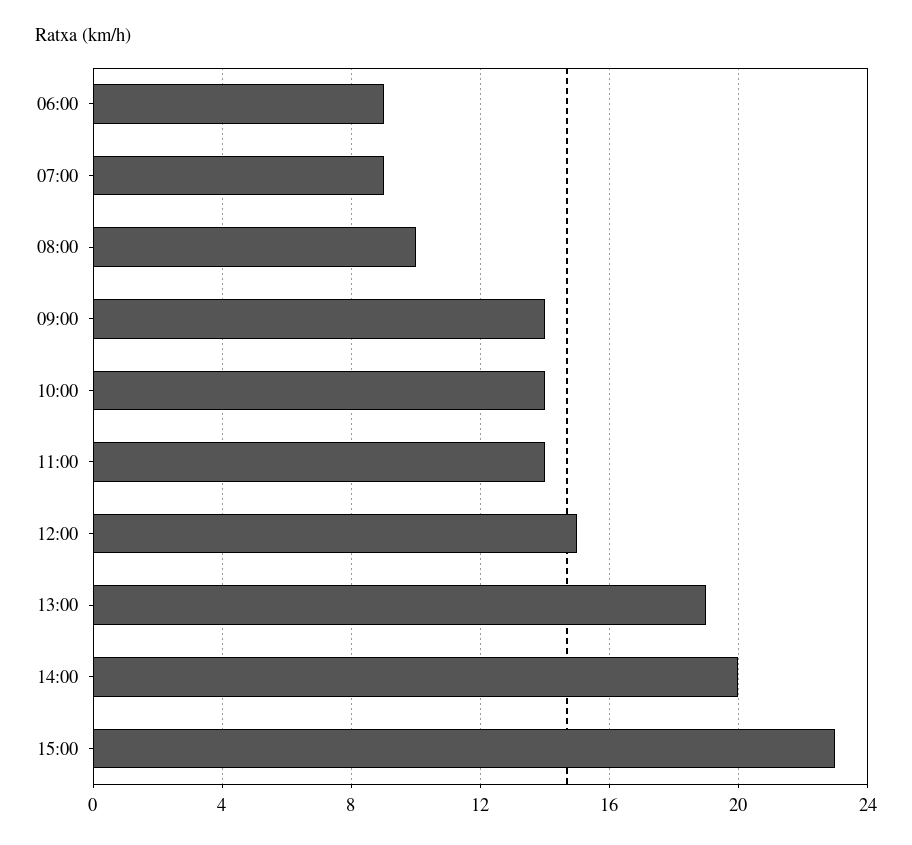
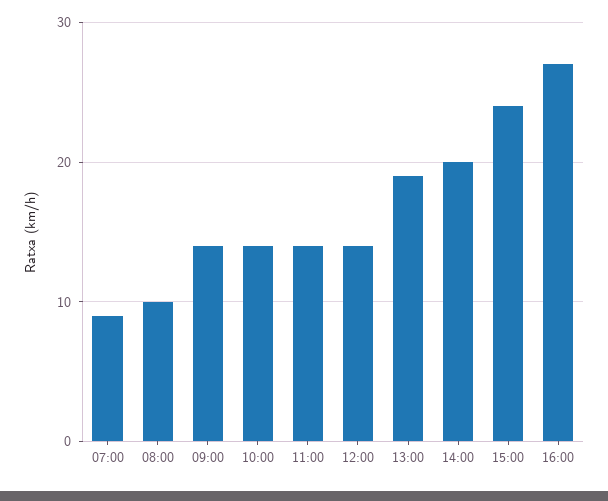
06:00: 9 -> none
12:00: 15 -> 14
15:00: 23 -> 24
16:00: none -> 27

